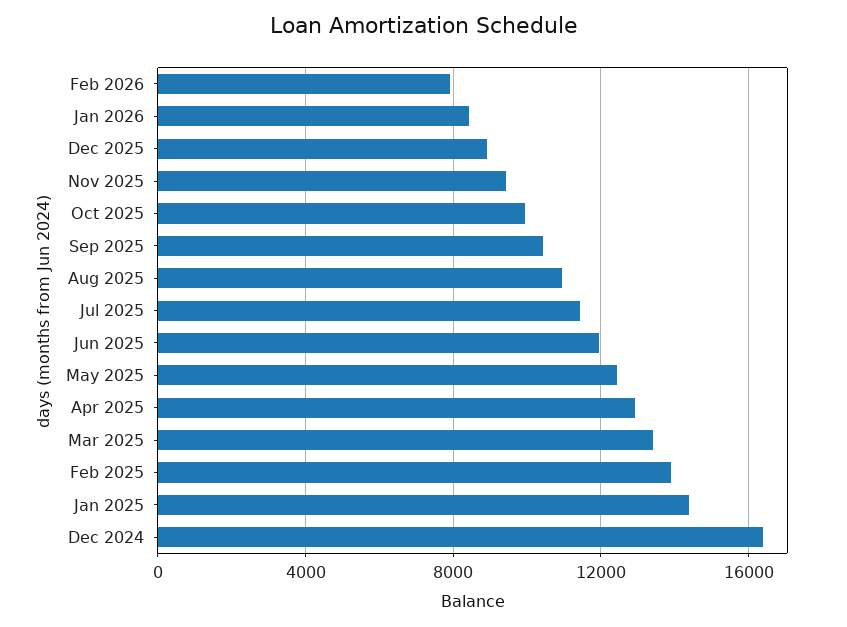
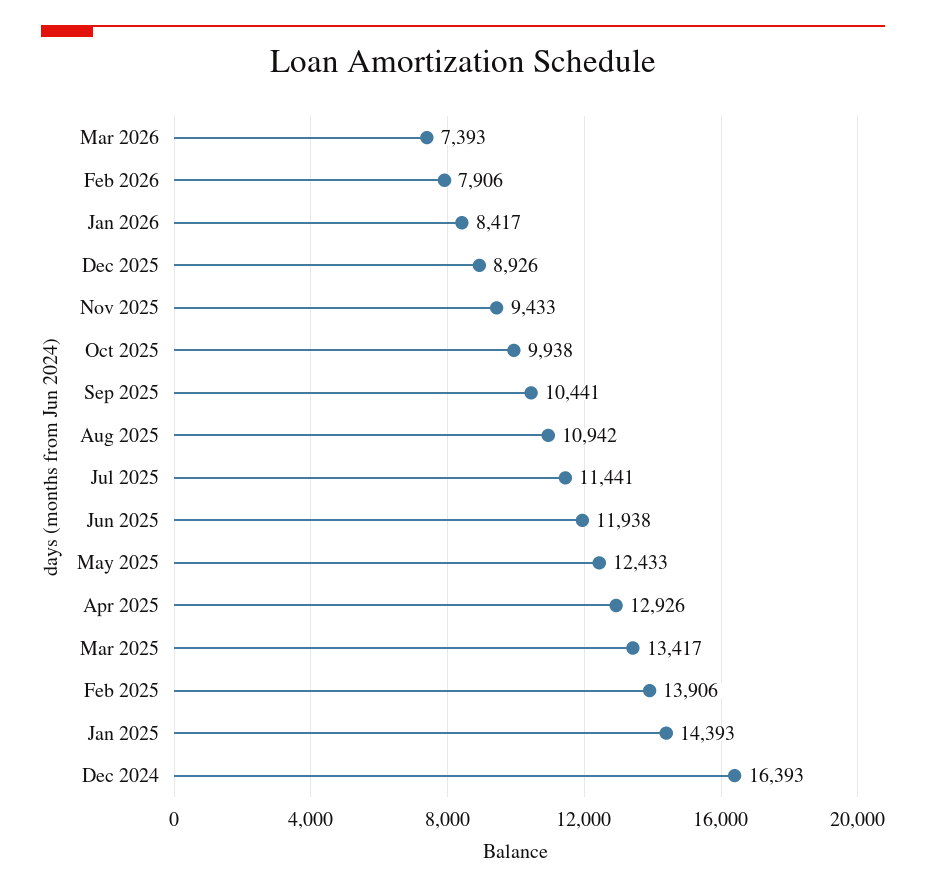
Mar 2026: none -> 7393

